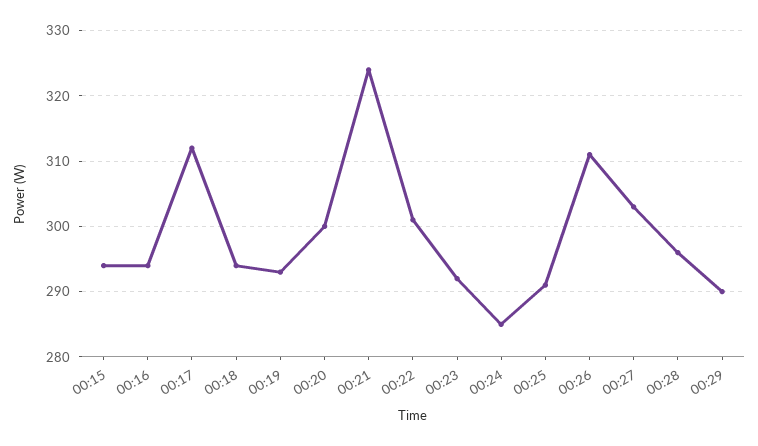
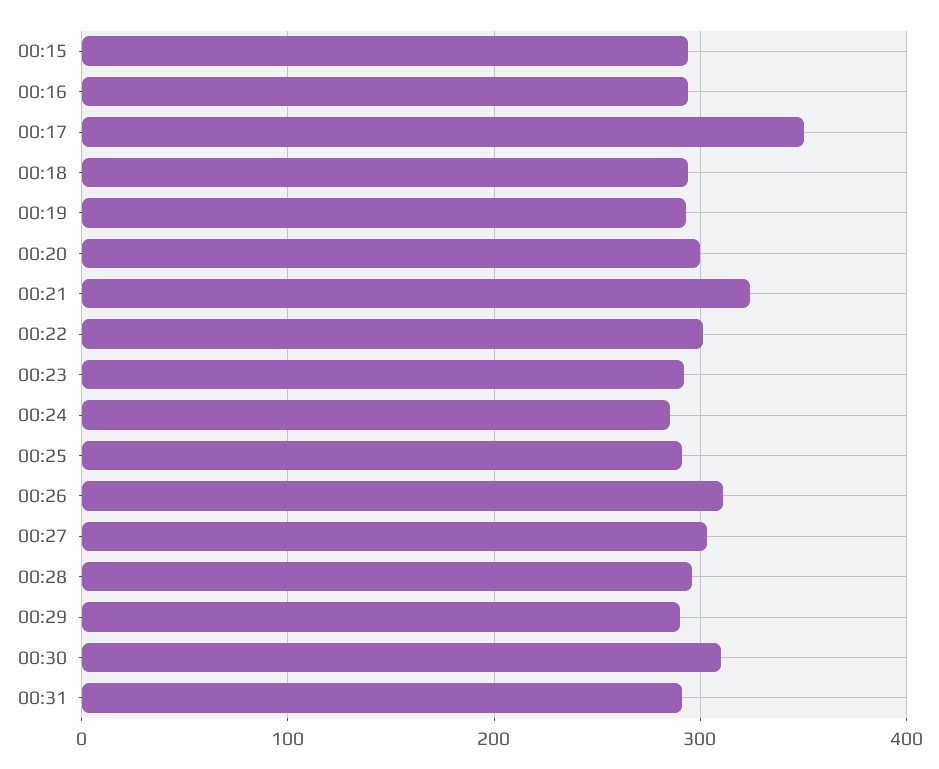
00:17: 312 -> 350
00:30: none -> 310
00:31: none -> 290

